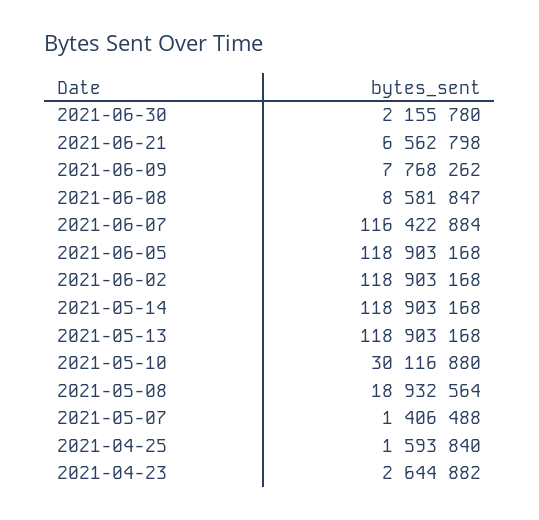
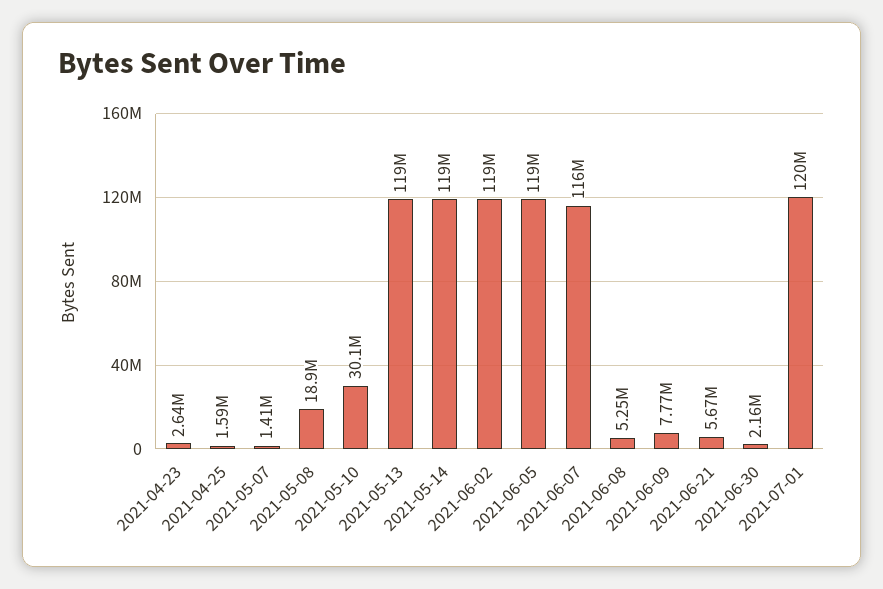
2021-06-21: 6562798 -> 5670000
2021-06-08: 8581847 -> 5250000
2021-07-01: none -> 120000000

